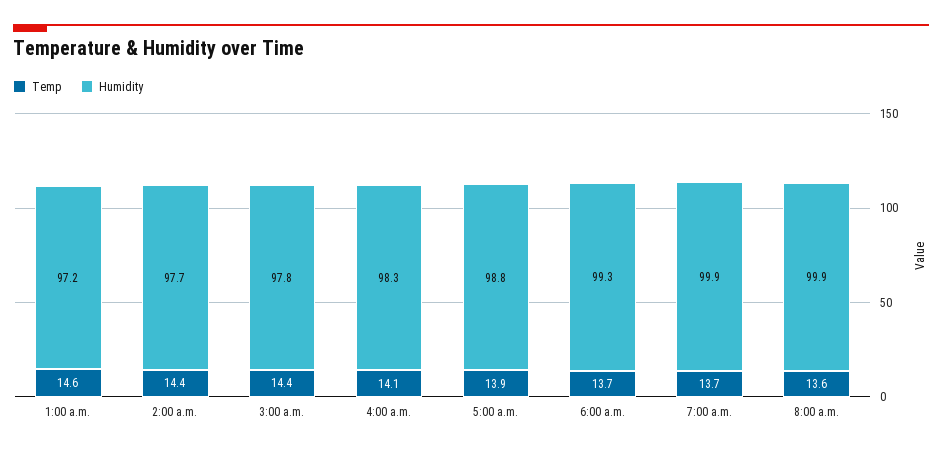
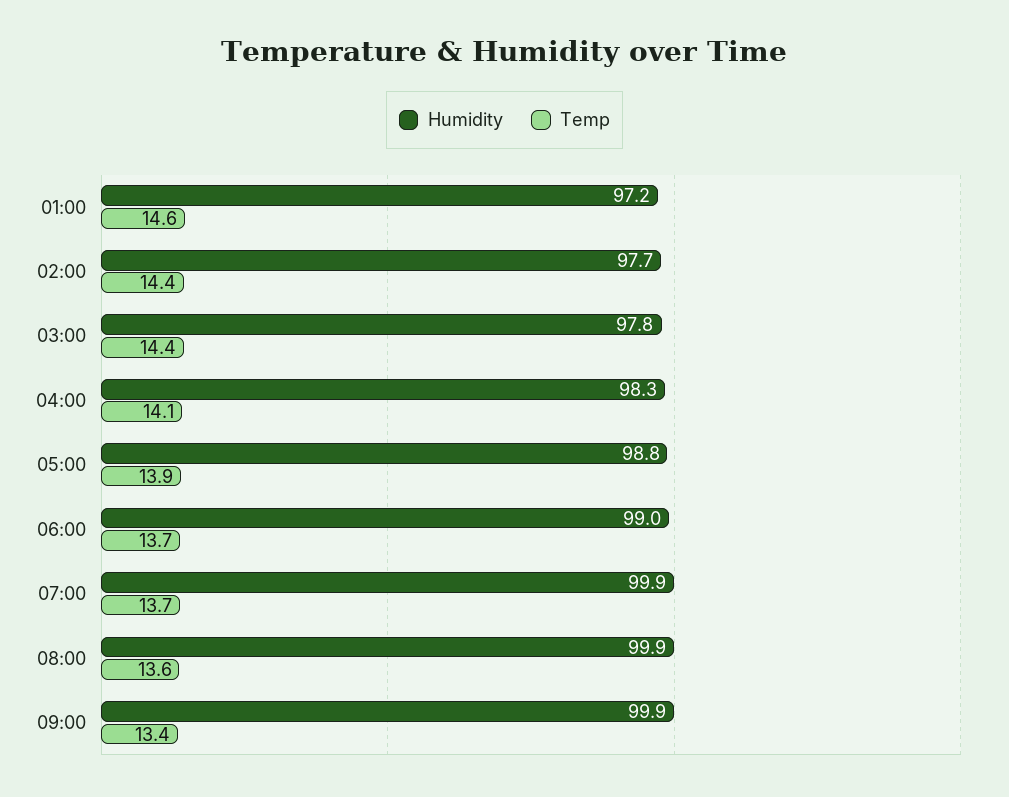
Humidity, 6:00 a.m.: 99.3 -> 99
Humidity, 09:00: none -> 99.9
Temp, 09:00: none -> 13.4

